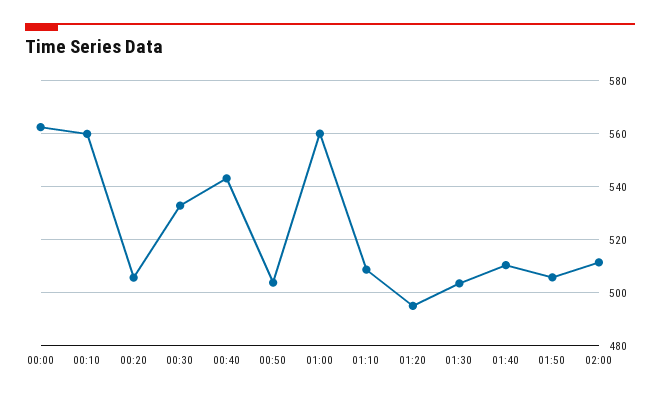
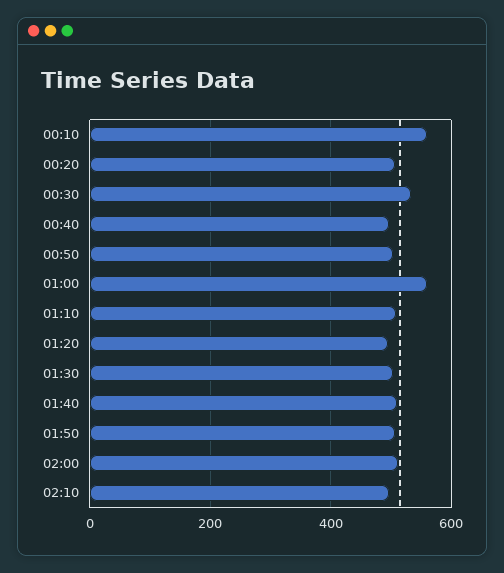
00:00: 562.5 -> none
00:40: 542.5 -> 500
02:10: none -> 500

